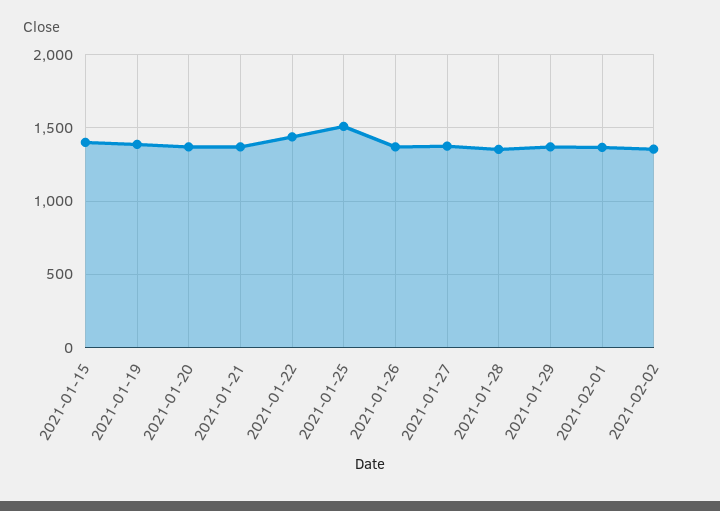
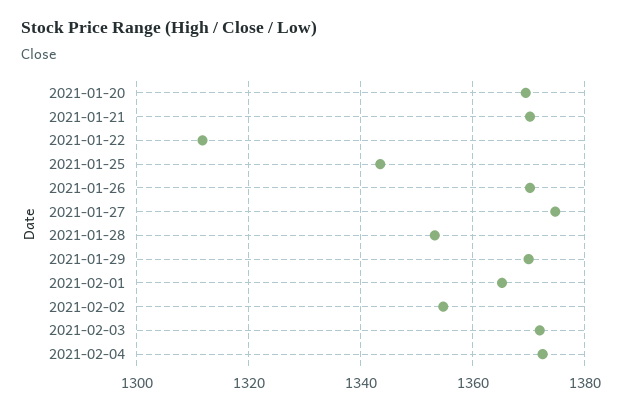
2021-01-15: 1400 -> none
2021-01-19: 1400 -> none
2021-01-22: 1450 -> 1312
2021-01-25: 1500 -> 1344
2021-02-03: none -> 1372
2021-02-04: none -> 1372

